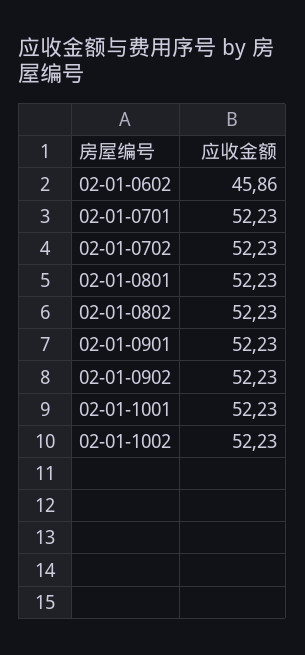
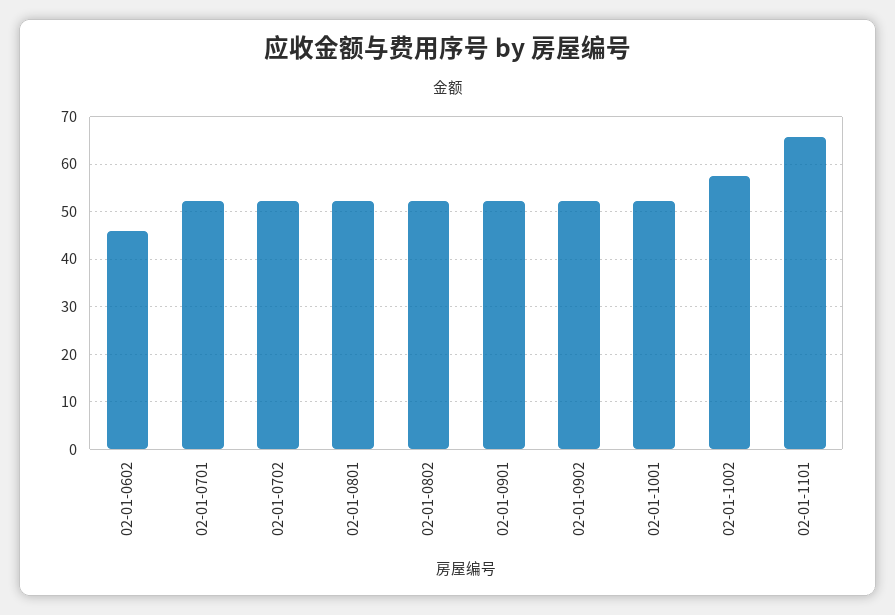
02-01-1002: 52.23 -> 58
02-01-1101: none -> 66

